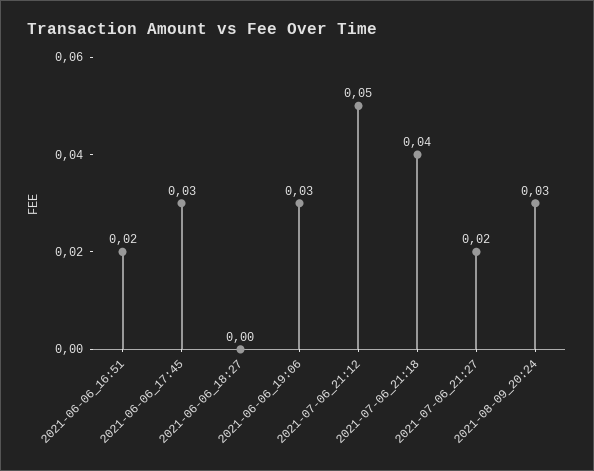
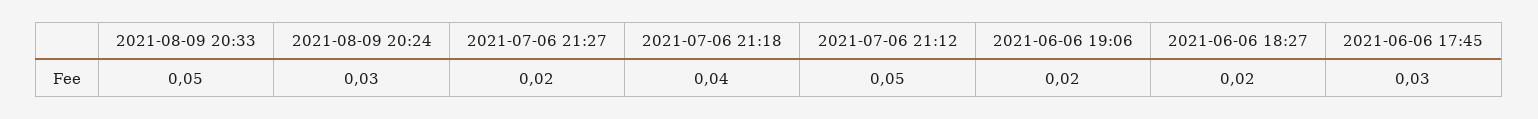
2021-06-06_16:51: 0.02 -> none
2021-06-06_18:27: 0 -> 0.02
2021-06-06_19:06: 0.03 -> 0.02
2021-08-09 20:33: none -> 0.05

